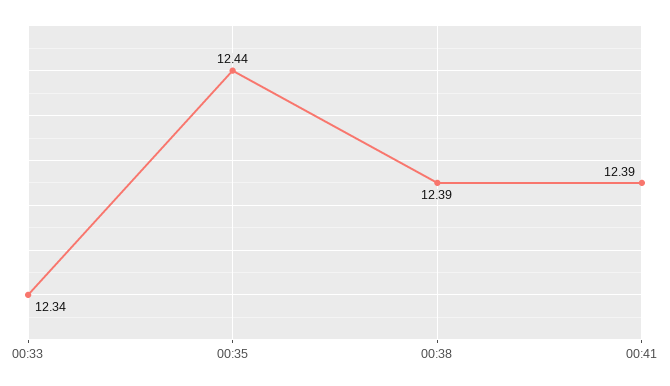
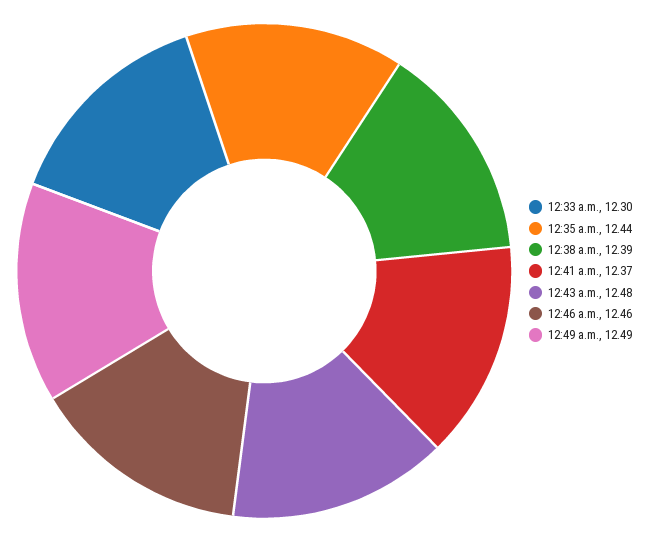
00:33: 12.34 -> 12.3
00:41: 12.39 -> 12.37
12:43 a.m.: none -> 12.48
12:46 a.m.: none -> 12.46
12:49 a.m.: none -> 12.49

